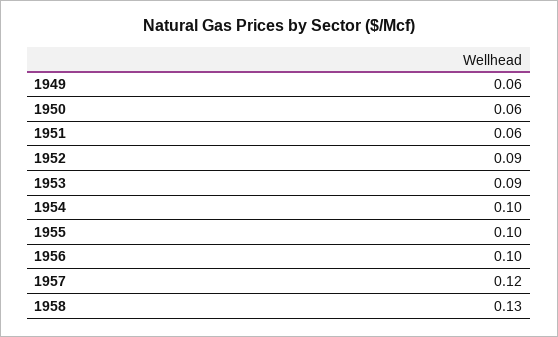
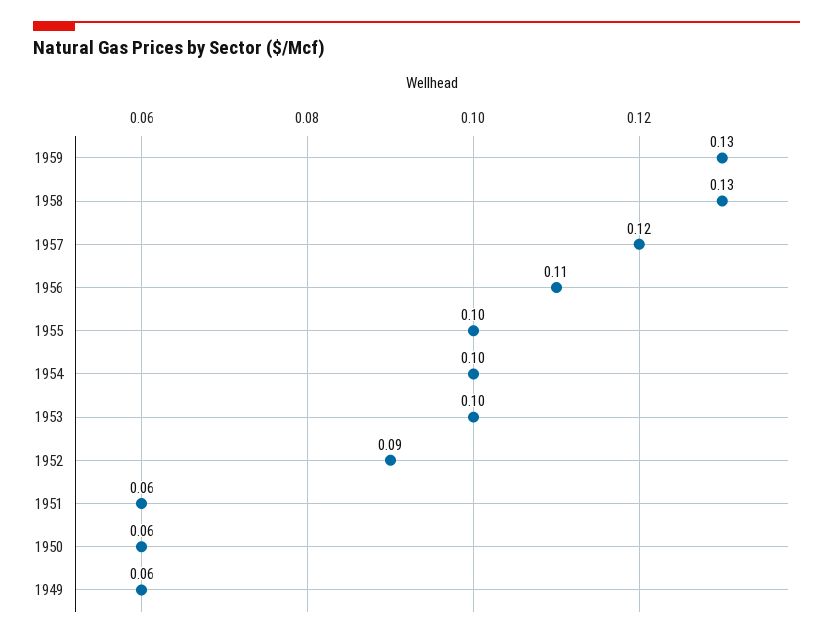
1953: 0.09 -> 0.1
1956: 0.1 -> 0.11
1959: none -> 0.13

